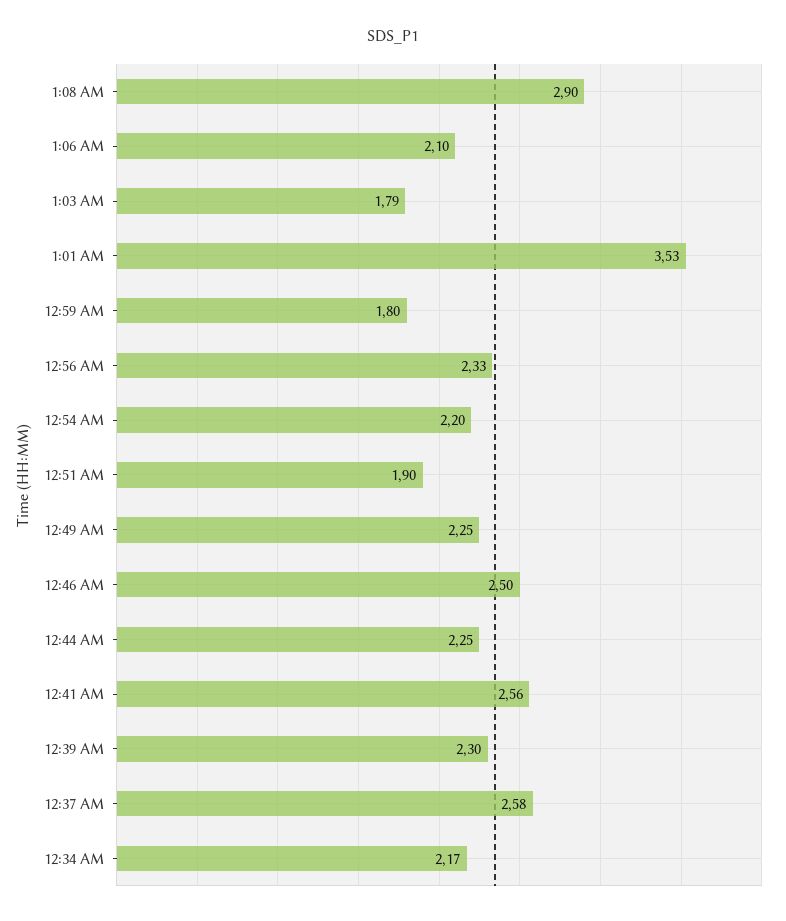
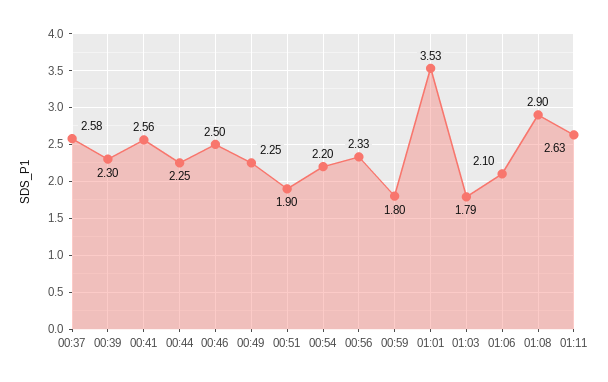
12:34 AM: 2.17 -> none
01:11: none -> 2.63

